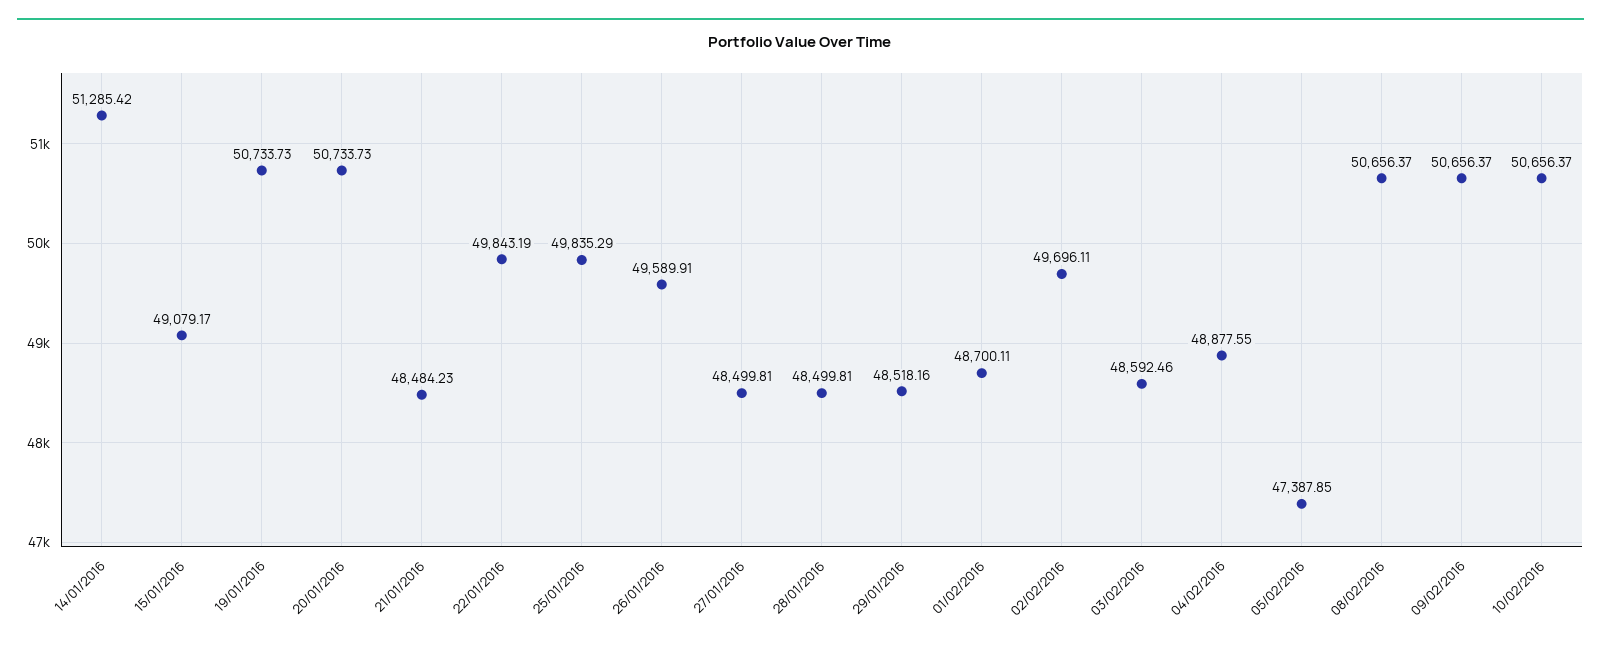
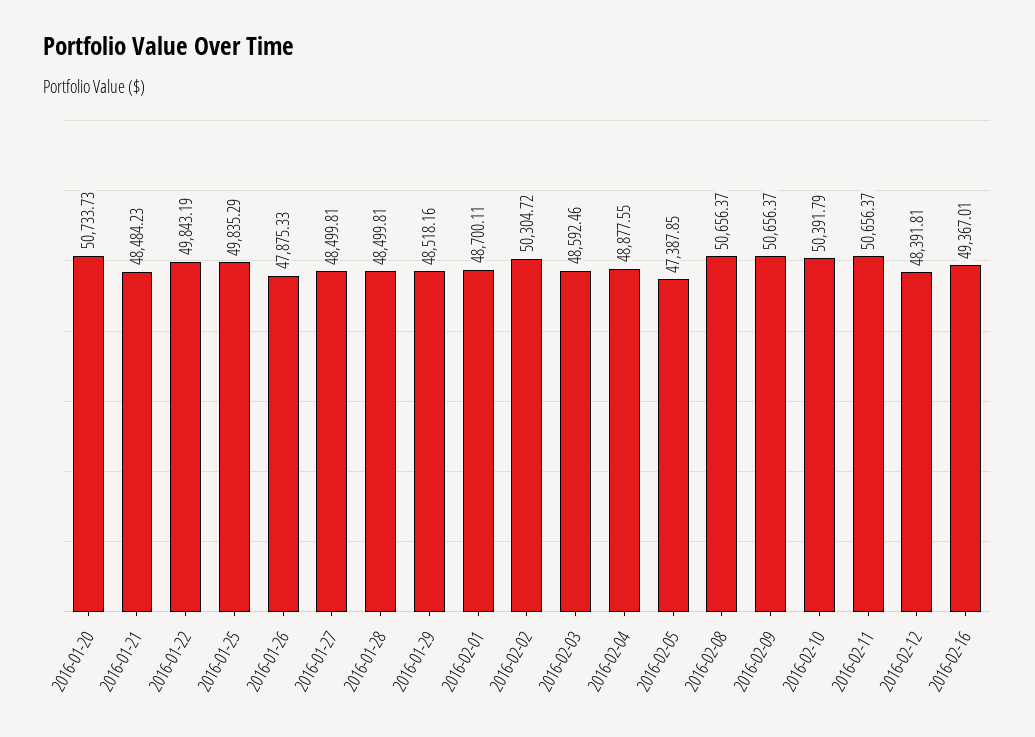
14/01/2016: 51285.42 -> none
15/01/2016: 49079.17 -> none
19/01/2016: 50733.73 -> none
26/01/2016: 49589.91 -> 47875.33
02/02/2016: 49696.11 -> 50304.72
10/02/2016: 50656.37 -> 50391.79
2016-02-11: none -> 50656.37
2016-02-12: none -> 48391.81
2016-02-16: none -> 49367.01

